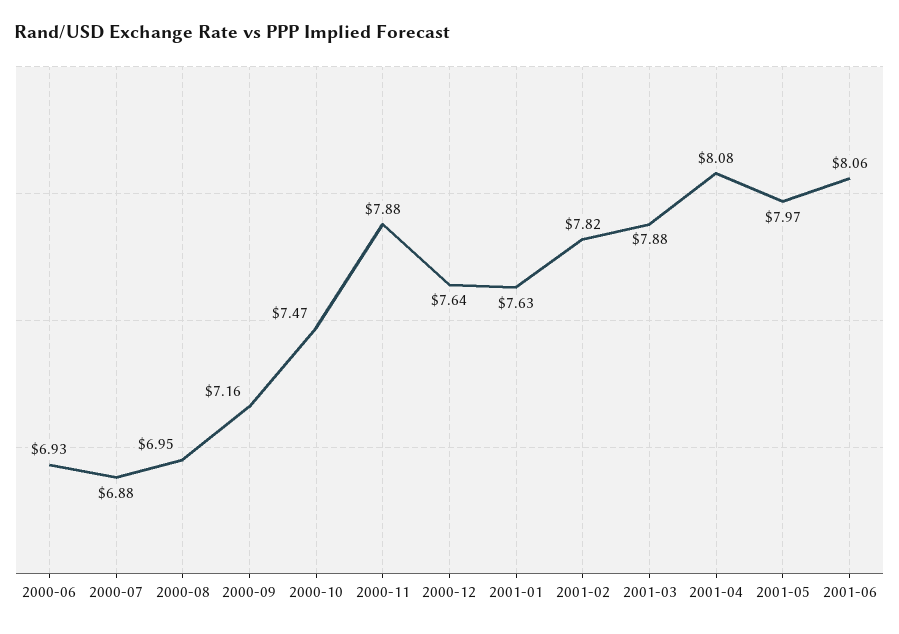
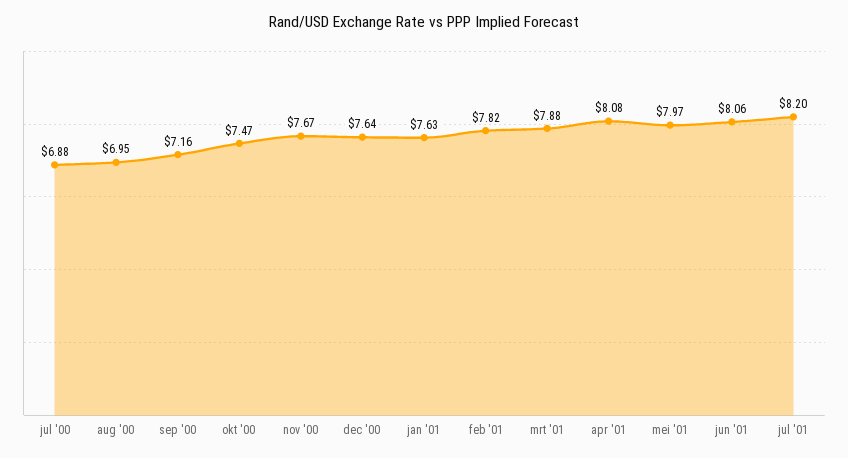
2000-06: 6.93 -> none
2000-11: 7.88 -> 7.67
jul '01: none -> 8.2

